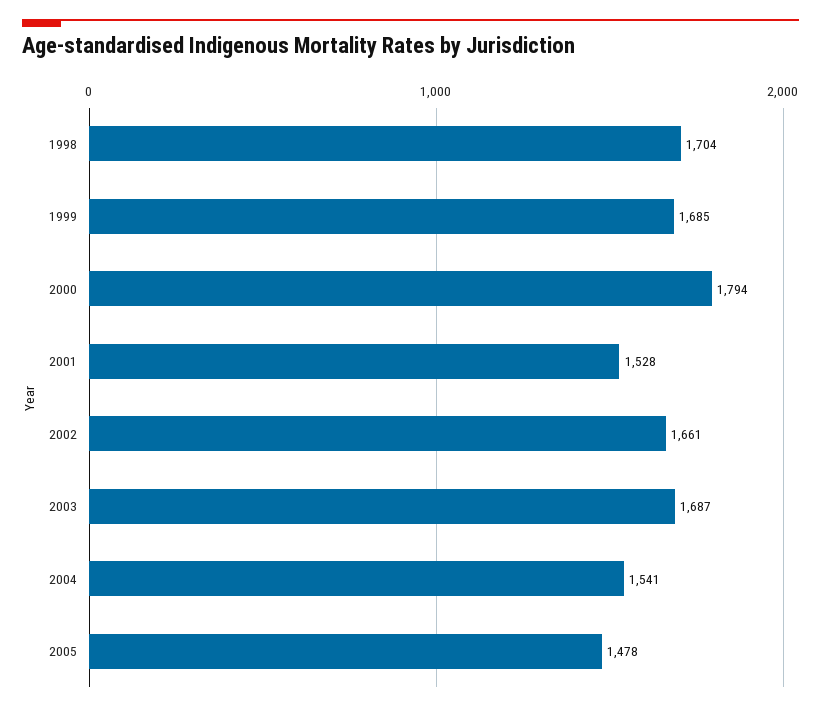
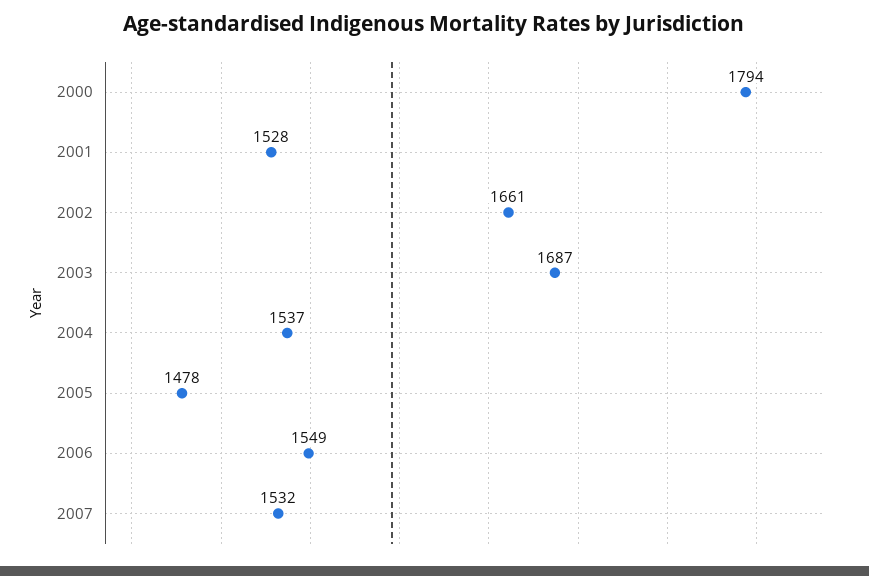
1998: 1704 -> none
1999: 1685 -> none
2004: 1541 -> 1537
2006: none -> 1549
2007: none -> 1532

